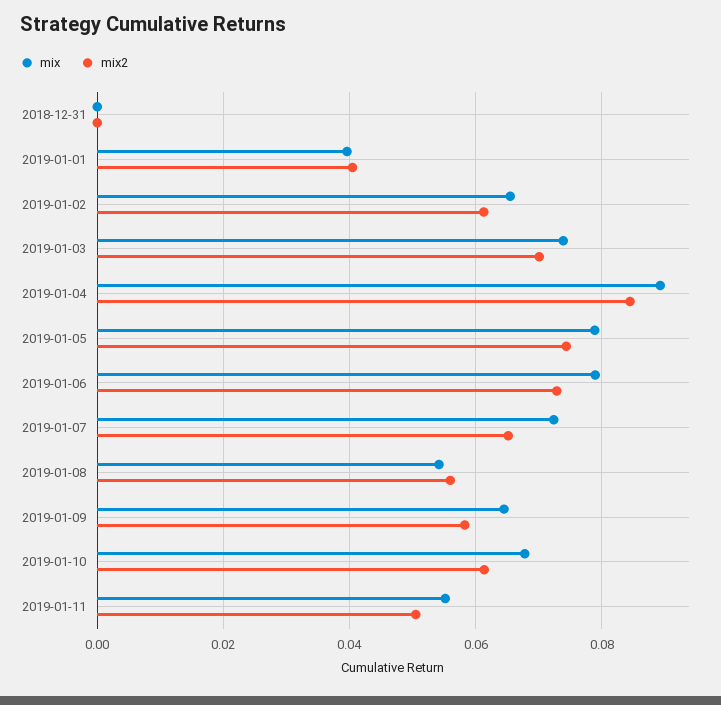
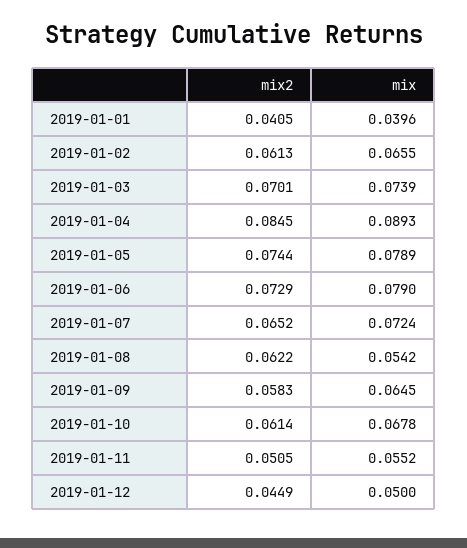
mix, 2018-12-31: 0 -> none
mix2, 2018-12-31: 0 -> none
mix2, 2019-01-08: 0.056 -> 0.0622
mix2, 2019-01-12: none -> 0.0449
mix, 2019-01-12: none -> 0.05

